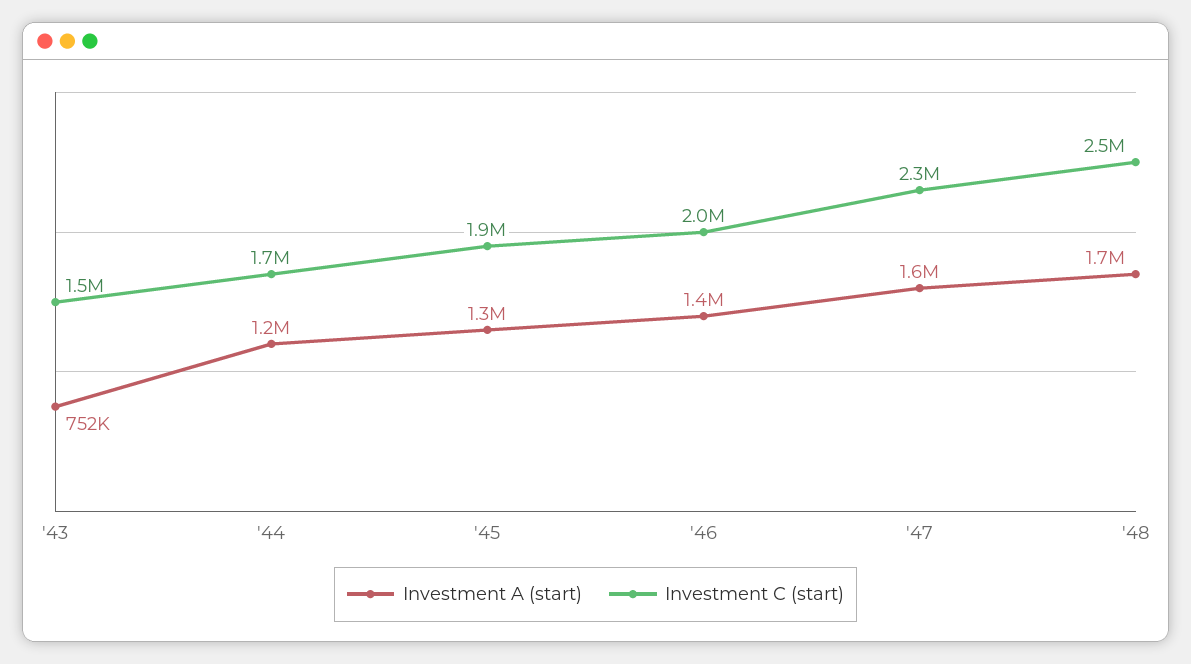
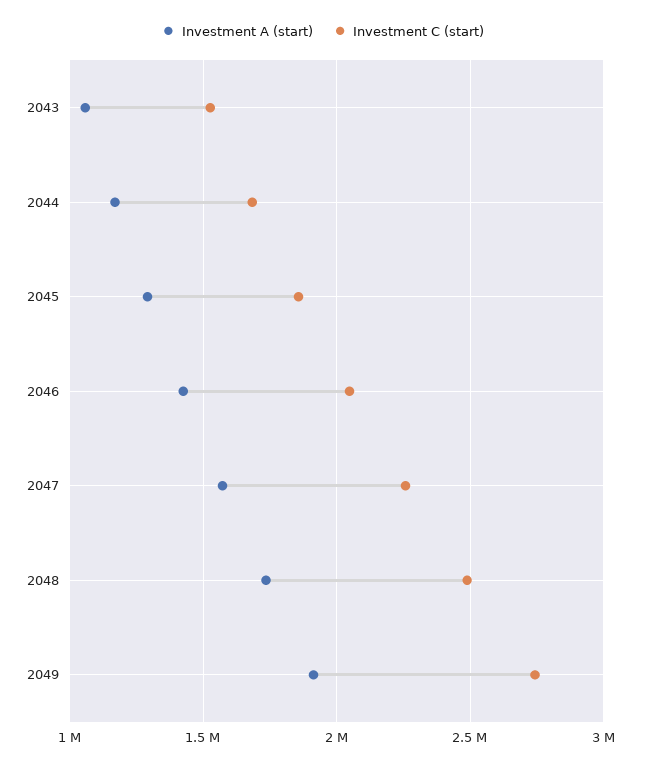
Investment A (start), '43: 752000 -> 1050000
Investment A (start), 2049: none -> 1900000
Investment C (start), 2049: none -> 2750000

